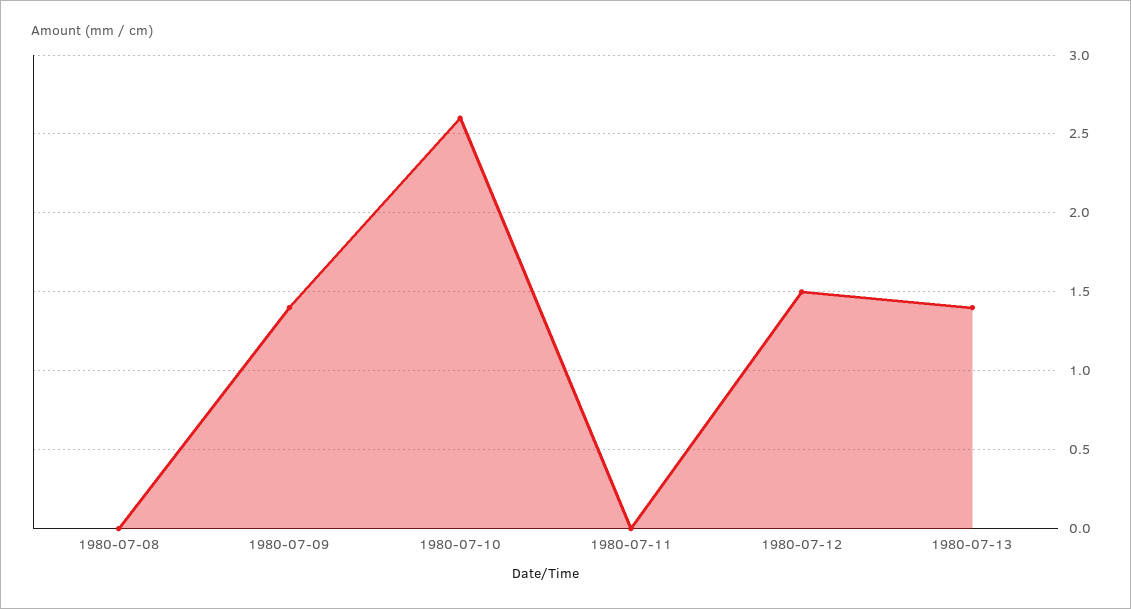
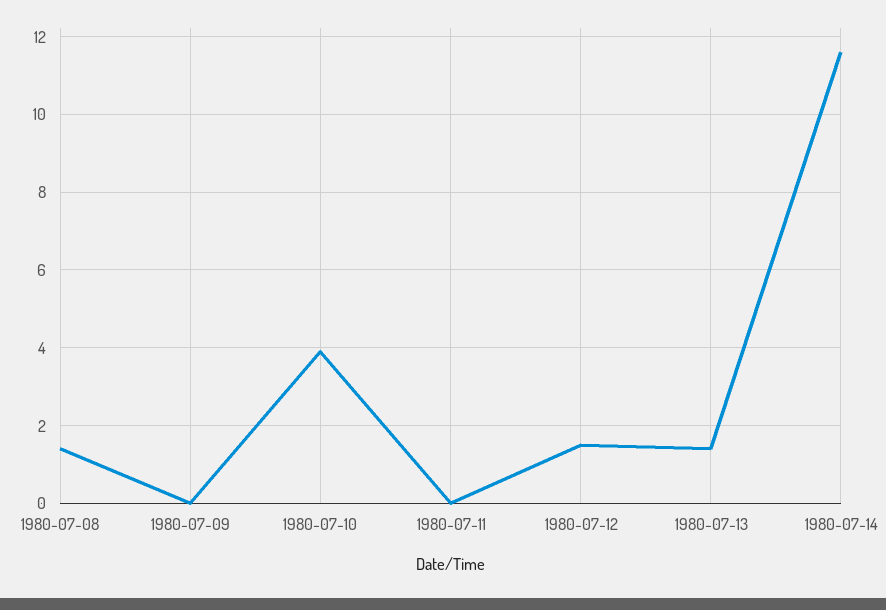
1980-07-08: 0 -> 1.5
1980-07-09: 1.4 -> 0
1980-07-10: 2.6 -> 4
1980-07-14: none -> 11.5

